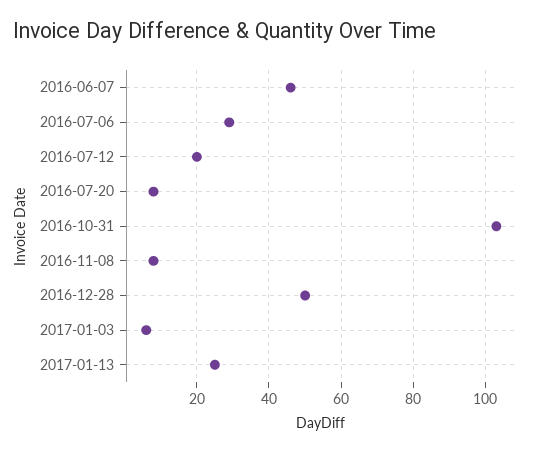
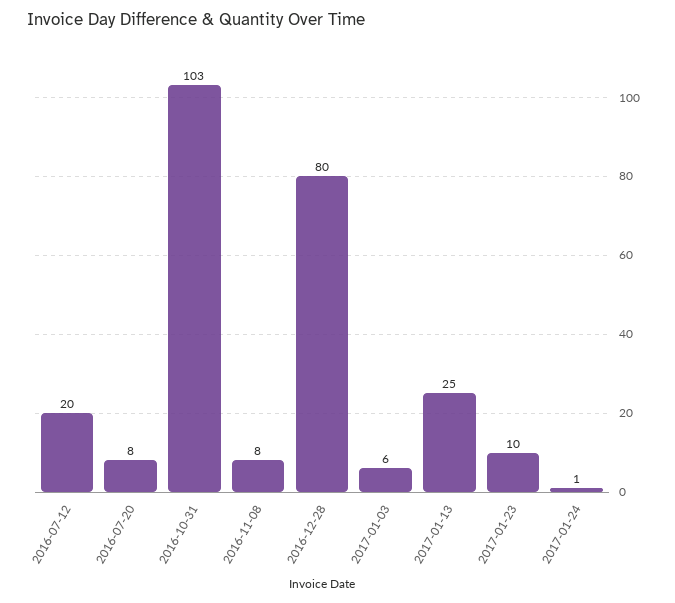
2016-06-07: 45 -> none
2016-07-06: 30 -> none
2016-12-28: 50 -> 80
2017-01-23: none -> 10
2017-01-24: none -> 1

